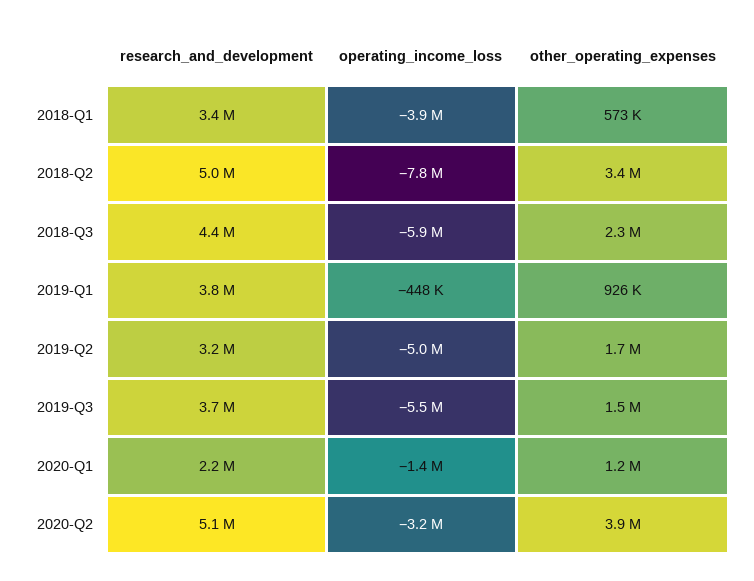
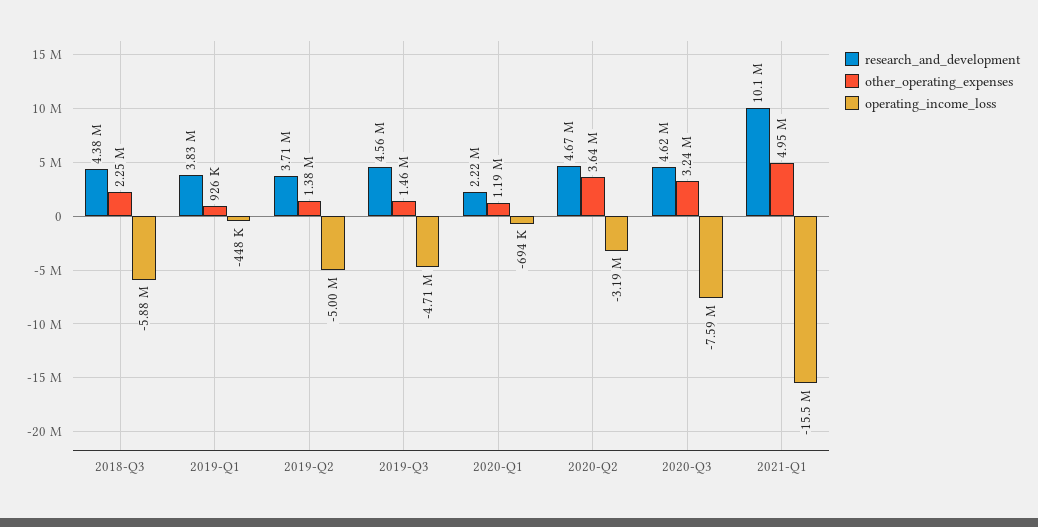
research_and_development, 2018-Q1: 3400000 -> none
operating_income_loss, 2018-Q1: -3900000 -> none
other_operating_expenses, 2018-Q1: 573000 -> none
research_and_development, 2018-Q2: 5000000 -> none
operating_income_loss, 2018-Q2: -7800000 -> none
other_operating_expenses, 2018-Q2: 3400000 -> none
research_and_development, 2019-Q2: 3200000 -> 3710000
other_operating_expenses, 2019-Q2: 1700000 -> 1380000
research_and_development, 2019-Q3: 3700000 -> 4560000
operating_income_loss, 2019-Q3: -5500000 -> -4710000
operating_income_loss, 2020-Q1: -1400000 -> -694000
research_and_development, 2020-Q2: 5100000 -> 4670000
other_operating_expenses, 2020-Q2: 3900000 -> 3640000
research_and_development, 2020-Q3: none -> 4620000
other_operating_expenses, 2020-Q3: none -> 3240000
operating_income_loss, 2020-Q3: none -> -7590000
research_and_development, 2021-Q1: none -> 10100000
other_operating_expenses, 2021-Q1: none -> 4950000
operating_income_loss, 2021-Q1: none -> -15500000

